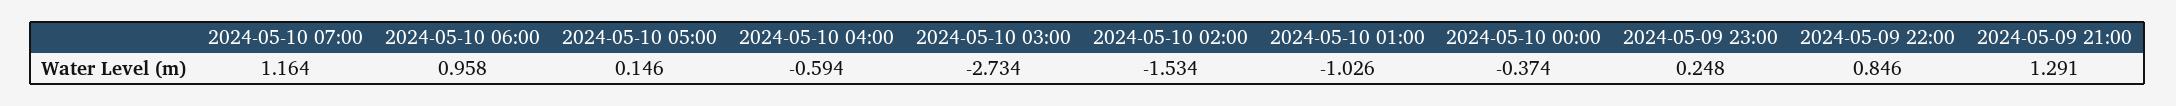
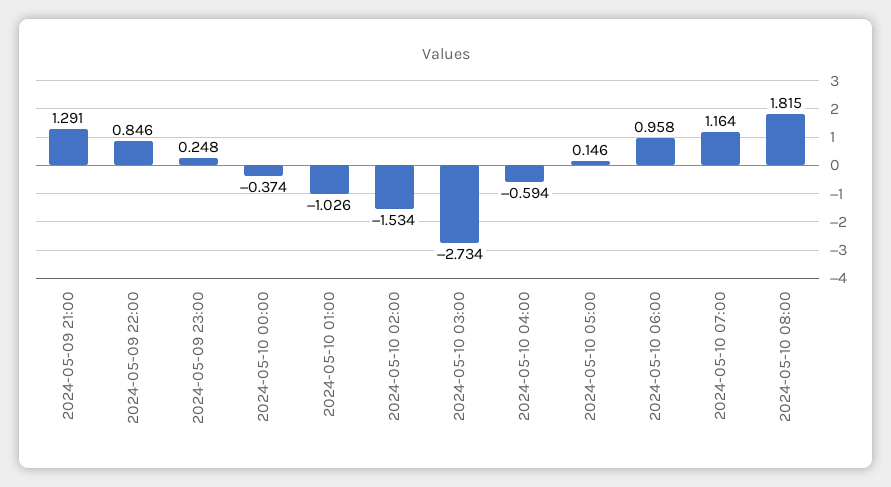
2024-05-10 08:00: none -> 1.815

